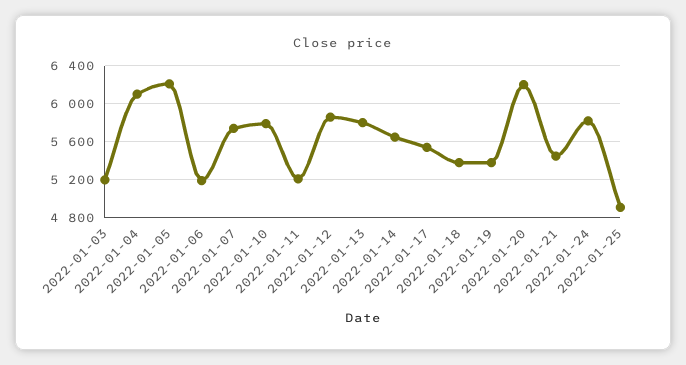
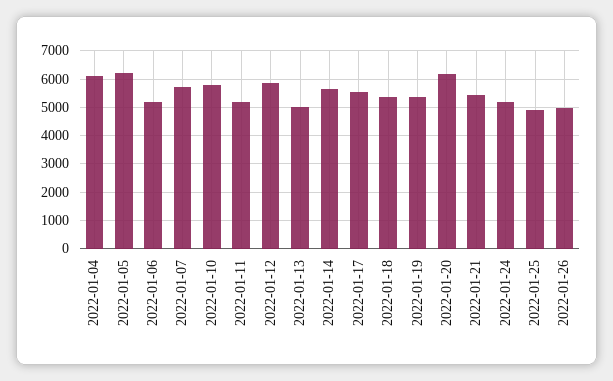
2022-01-03: 5200 -> none
2022-01-13: 5800 -> 5000
2022-01-24: 5800 -> 5250
2022-01-26: none -> 5000

